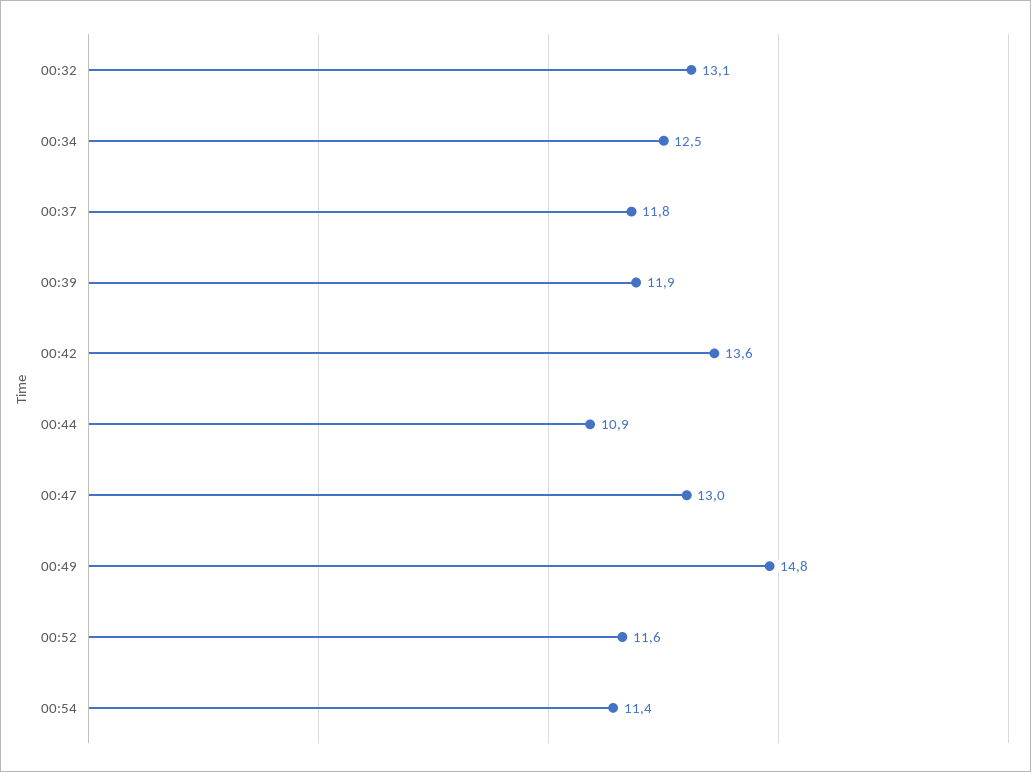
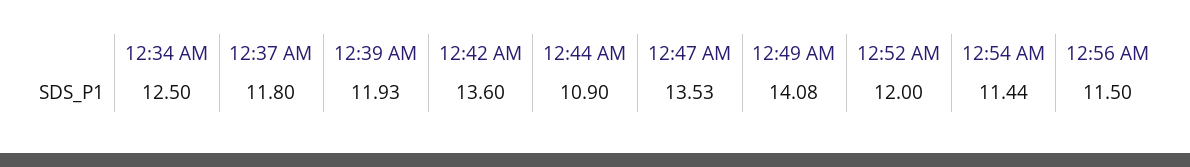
00:32: 13.1 -> none
00:47: 13 -> 13.53
00:49: 14.8 -> 14.08
00:52: 11.6 -> 12
12:56 AM: none -> 11.5

